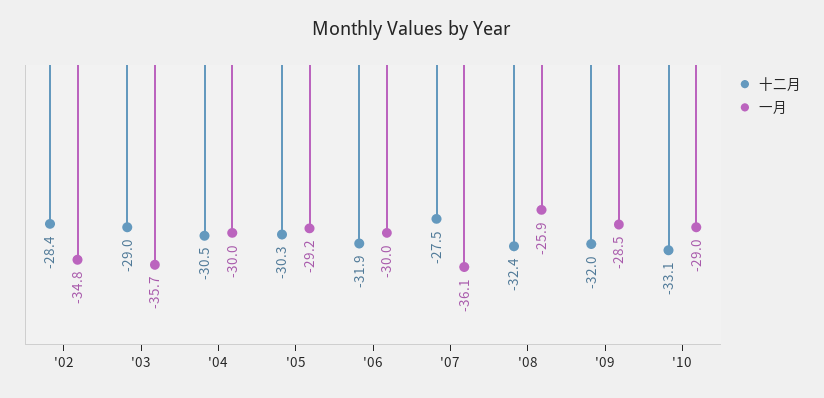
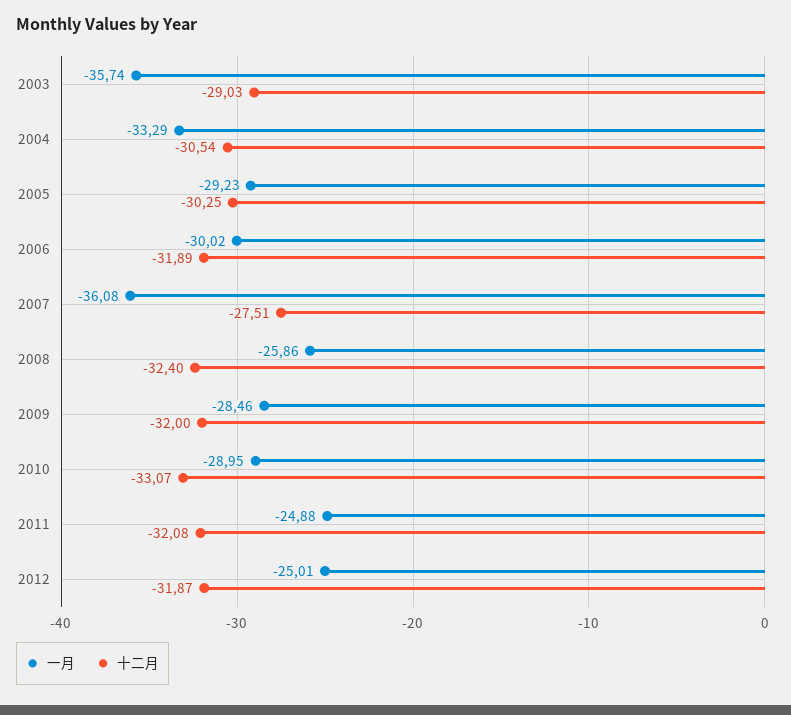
十二月, '02: -28.4 -> none
一月, '02: -34.8 -> none
一月, '04: -30 -> -33.29
一月, 2011: none -> -24.88
十二月, 2011: none -> -32.08
一月, 2012: none -> -25.01
十二月, 2012: none -> -31.87

